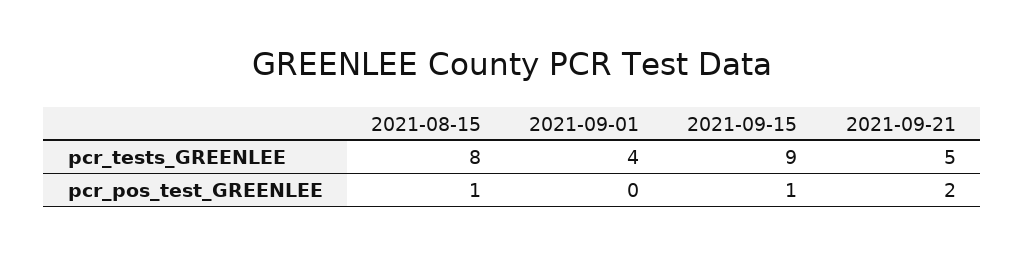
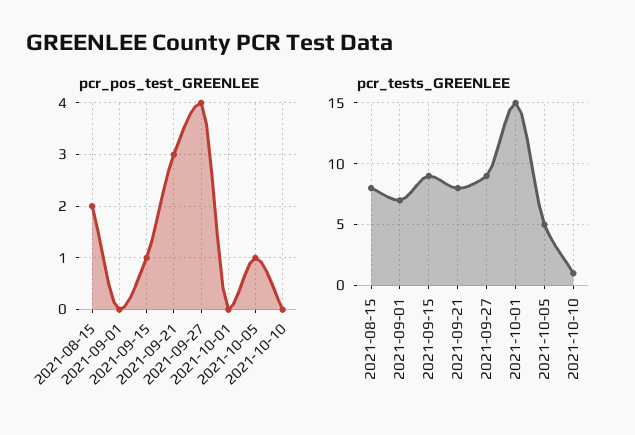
pcr_tests_GREENLEE, 2021-09-01: 4 -> 7
pcr_tests_GREENLEE, 2021-09-21: 5 -> 8
pcr_pos_test_GREENLEE, 2021-08-15: 1 -> 2
pcr_pos_test_GREENLEE, 2021-09-21: 2 -> 3
pcr_pos_test_GREENLEE, 2021-09-27: none -> 4
pcr_pos_test_GREENLEE, 2021-10-01: none -> 0
pcr_pos_test_GREENLEE, 2021-10-05: none -> 1
pcr_pos_test_GREENLEE, 2021-10-10: none -> 0
pcr_tests_GREENLEE, 2021-09-27: none -> 9
pcr_tests_GREENLEE, 2021-10-01: none -> 15
pcr_tests_GREENLEE, 2021-10-05: none -> 5
pcr_tests_GREENLEE, 2021-10-10: none -> 1

